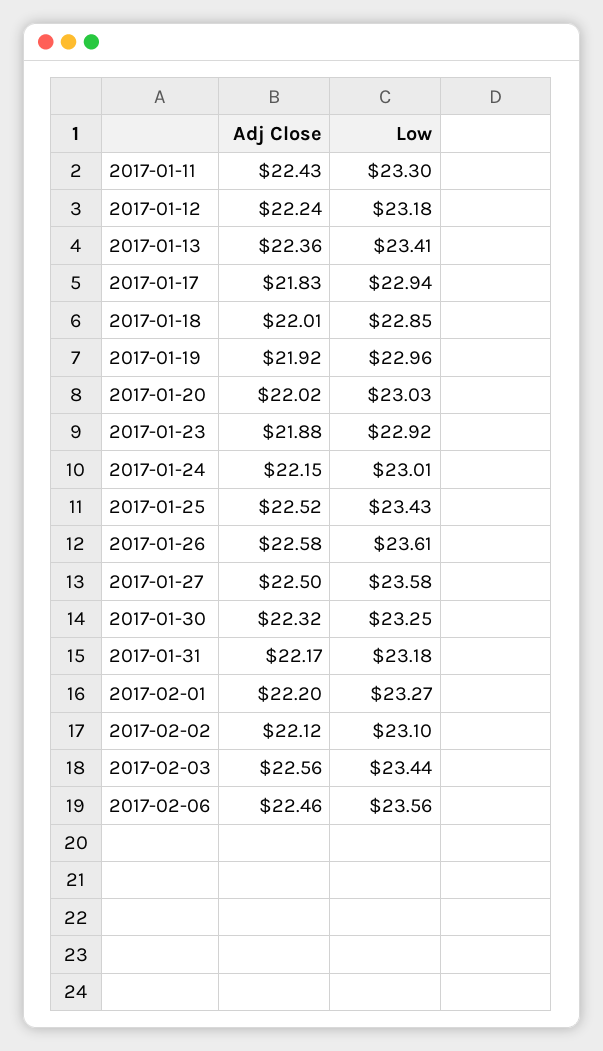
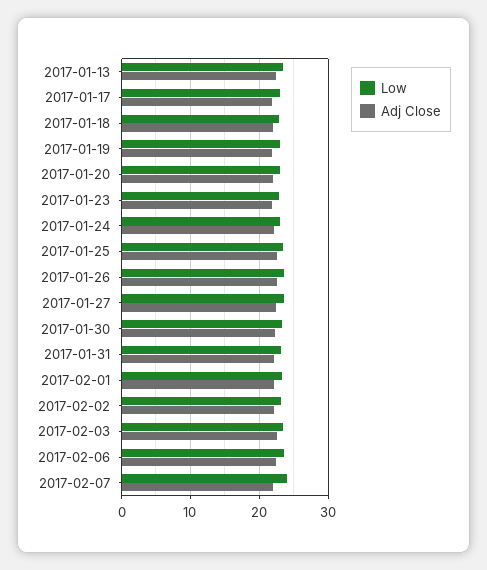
Adj Close, 2017-01-11: 22.43 -> none
Low, 2017-01-11: 23.3 -> none
Adj Close, 2017-01-12: 22.24 -> none
Low, 2017-01-12: 23.18 -> none
Low, 2017-02-07: none -> 24
Adj Close, 2017-02-07: none -> 22

